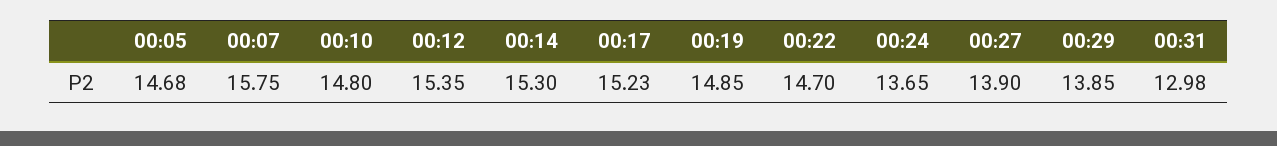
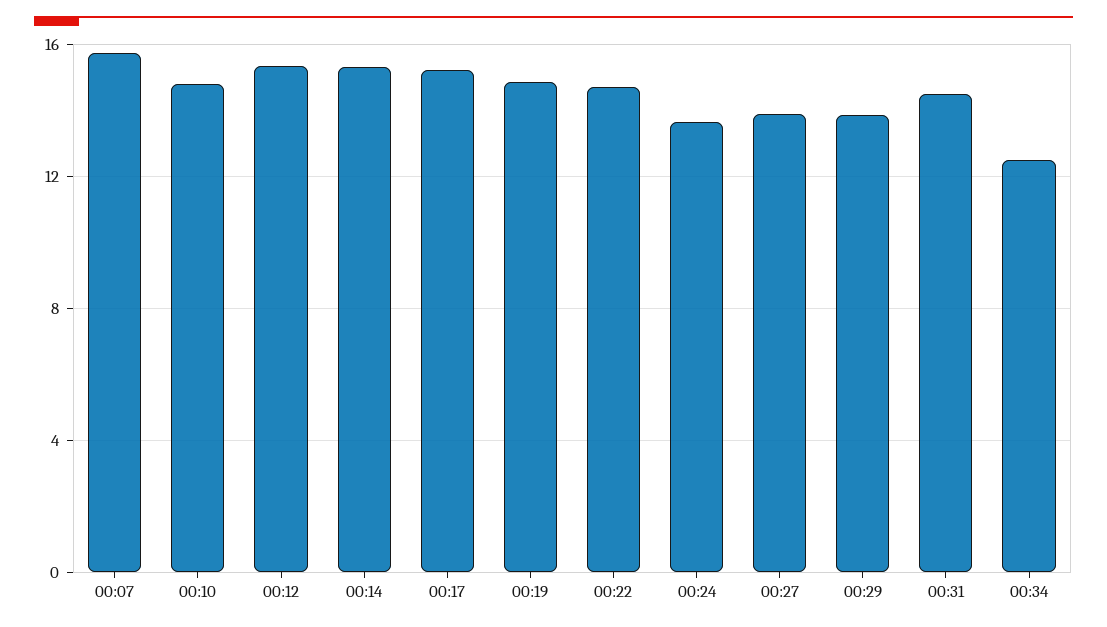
00:05: 14.68 -> none
00:31: 12.98 -> 14.5
00:34: none -> 12.5

